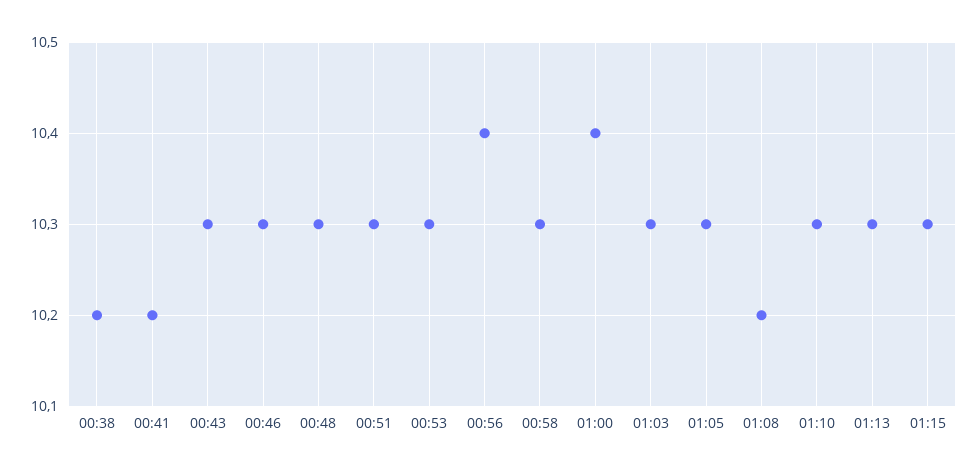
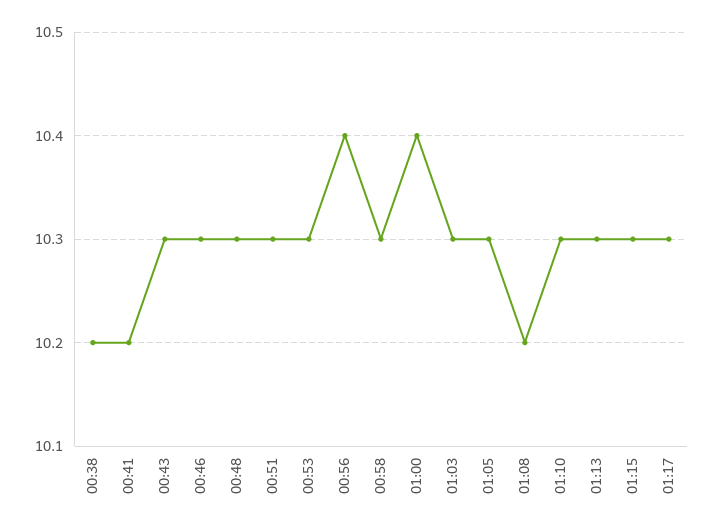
01:17: none -> 10.3

